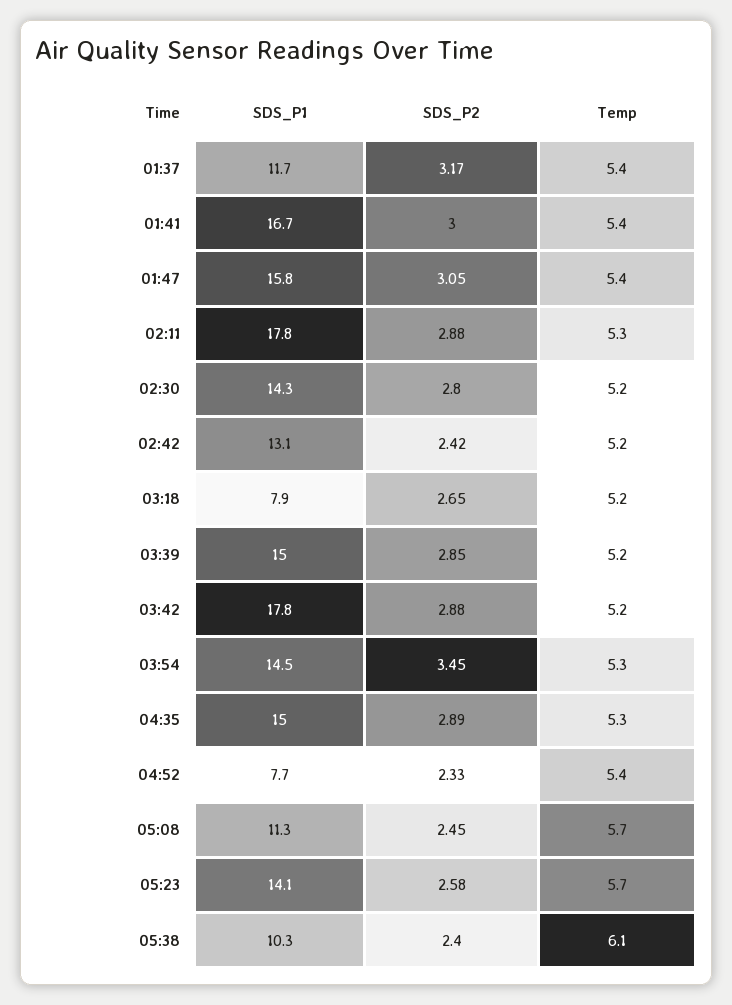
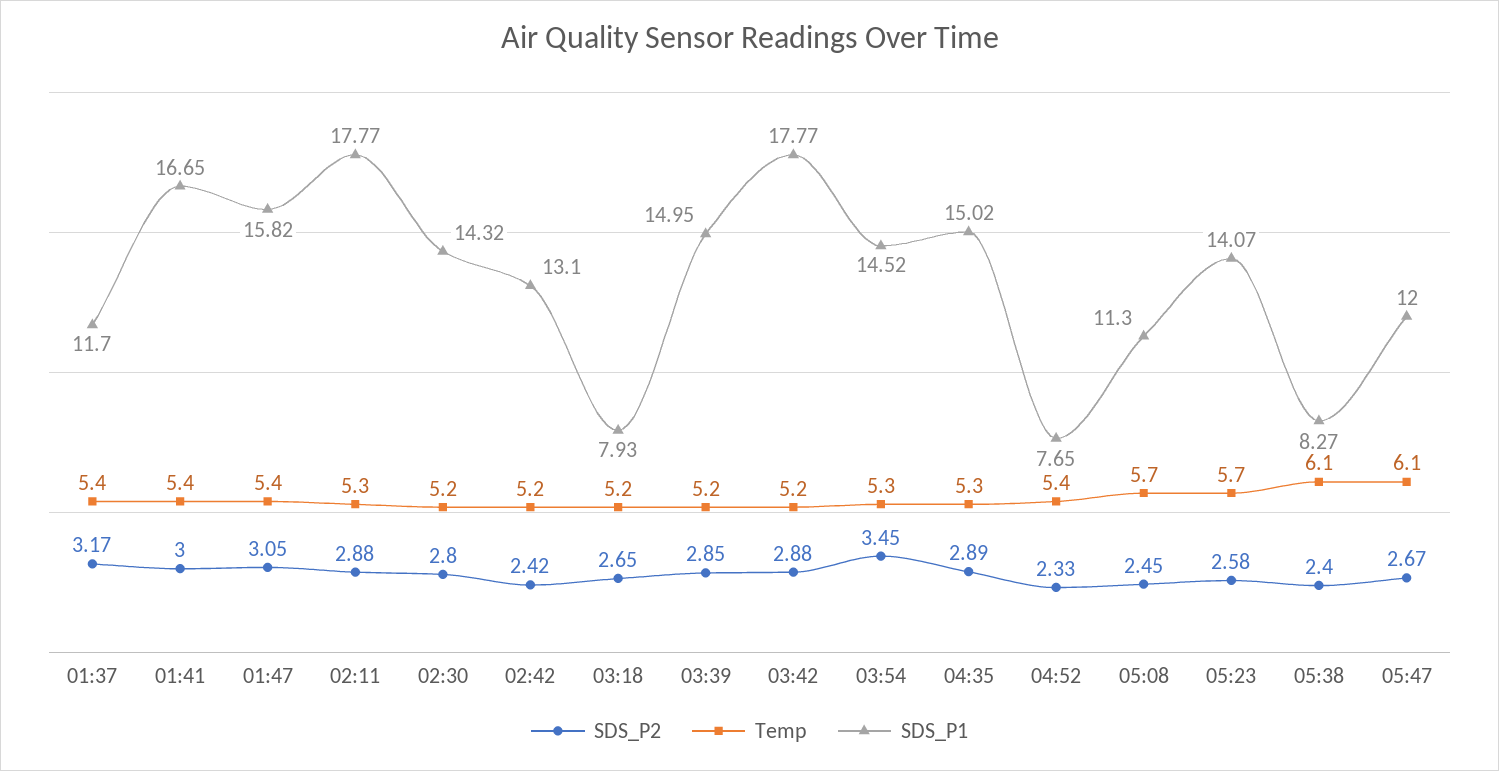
SDS_P1, 05:38: 10.3 -> 8.27
SDS_P2, 05:47: none -> 2.67
Temp, 05:47: none -> 6.1
SDS_P1, 05:47: none -> 12

